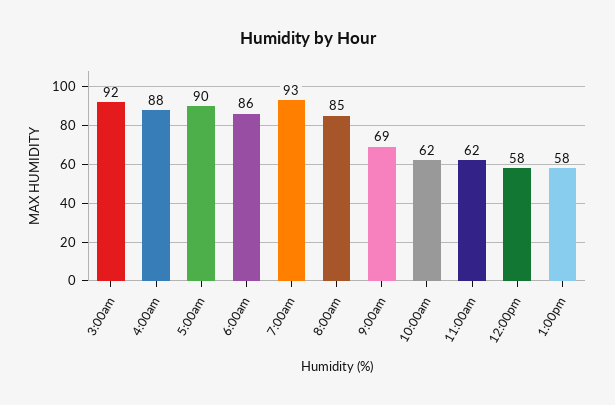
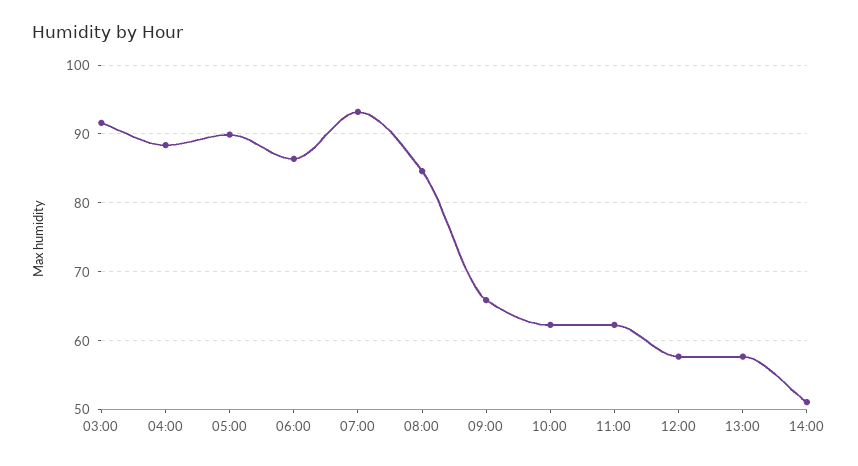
9:00am: 69 -> 66
14:00: none -> 51

